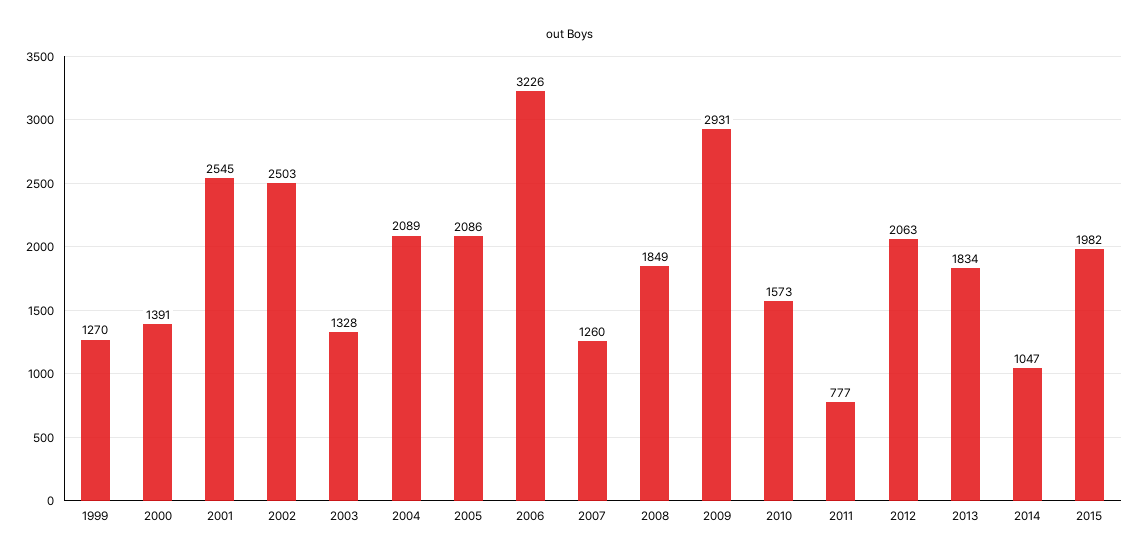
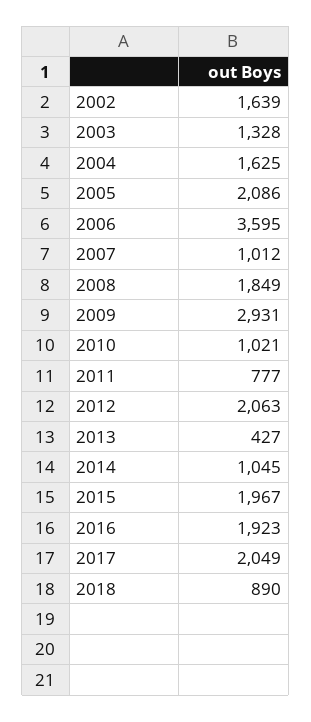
1999: 1270 -> none
2000: 1391 -> none
2001: 2545 -> none
2002: 2503 -> 1639
2004: 2089 -> 1625
2006: 3226 -> 3595
2007: 1260 -> 1012
2010: 1573 -> 1021
2013: 1834 -> 427
2014: 1047 -> 1045
2015: 1982 -> 1967
2016: none -> 1923
2017: none -> 2049
2018: none -> 890

